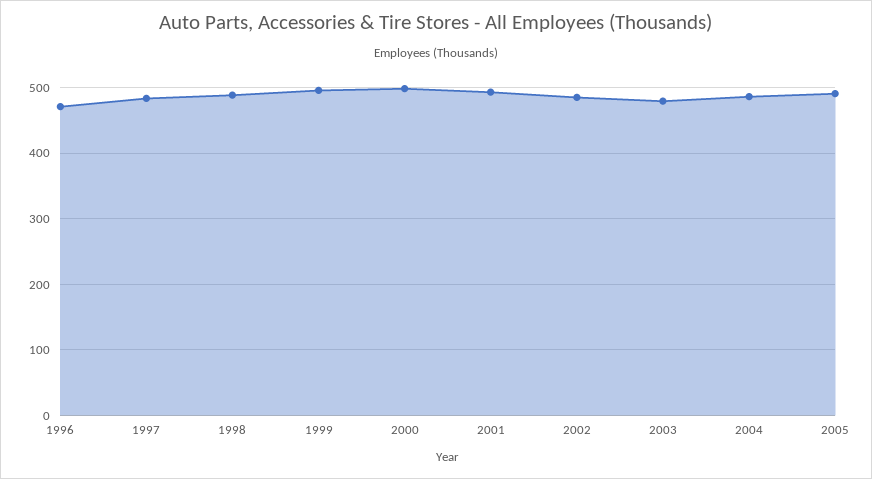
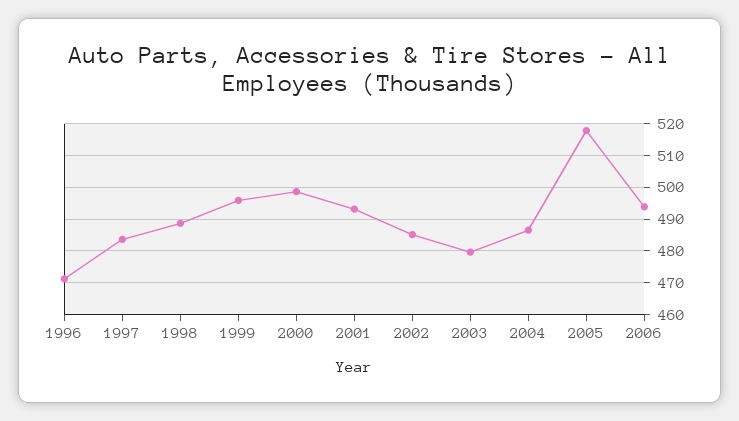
2005: 490 -> 518
2006: none -> 494

